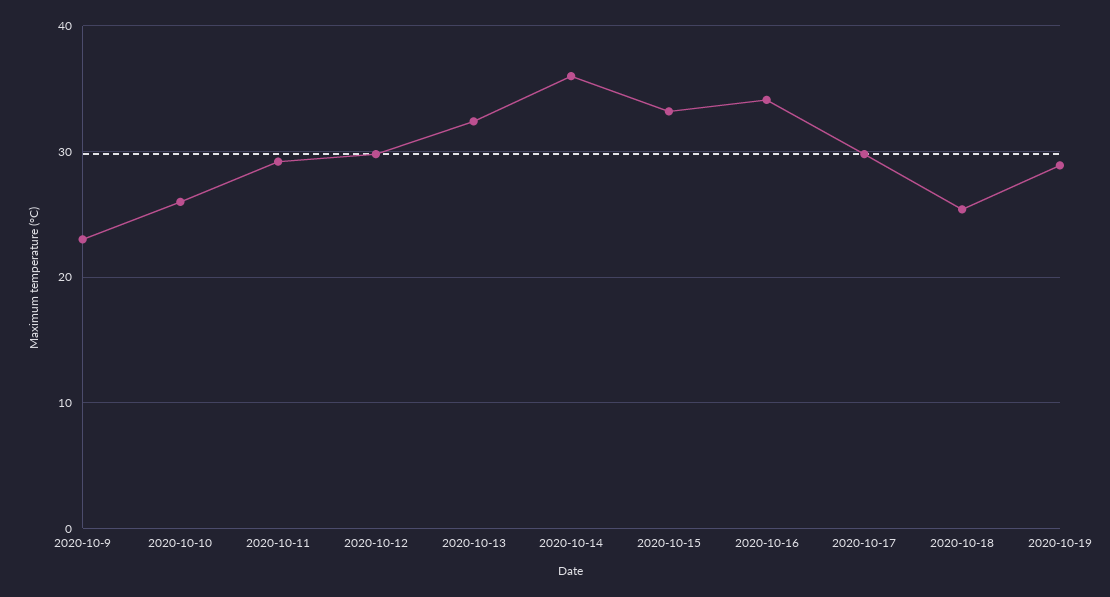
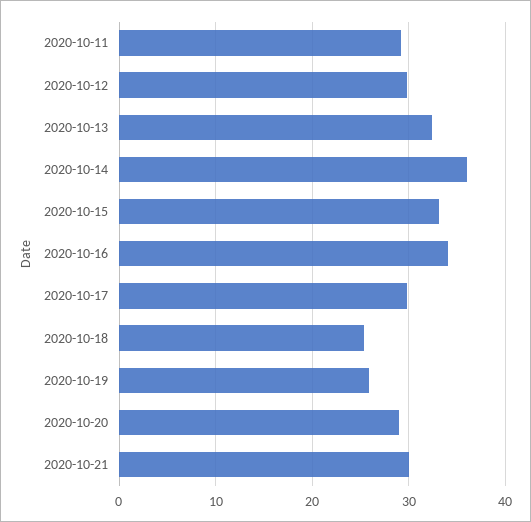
2020-10-9: 23 -> none
2020-10-10: 26 -> none
2020-10-19: 29 -> 26
2020-10-20: none -> 29
2020-10-21: none -> 30

